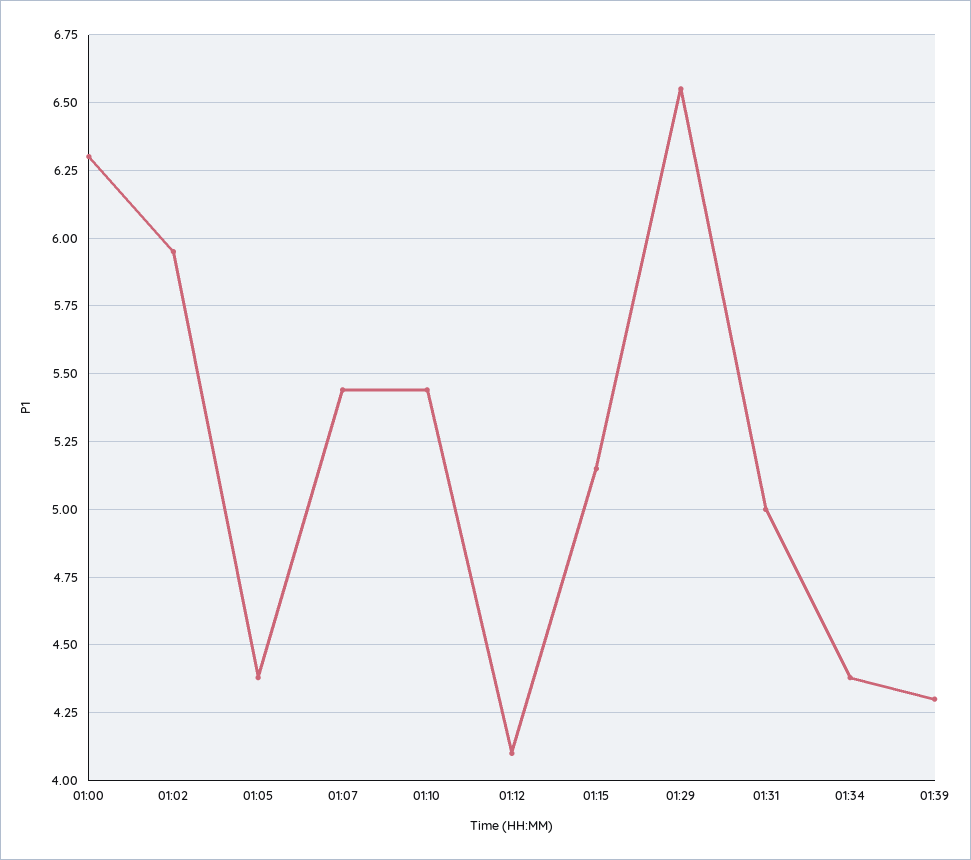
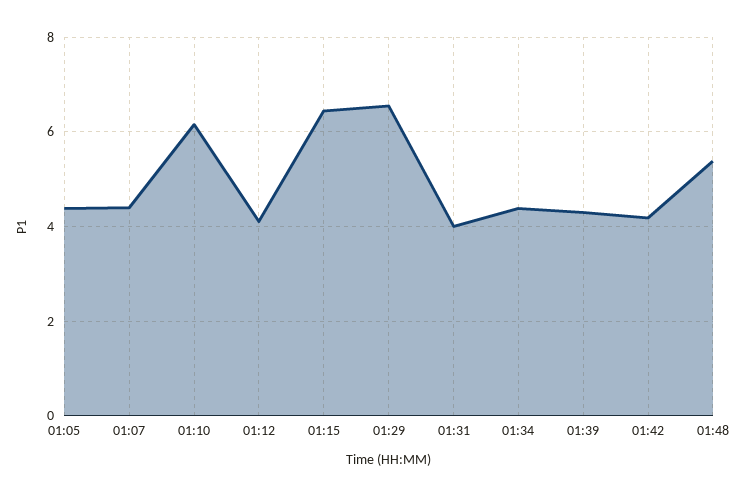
01:00: 6.3 -> none
01:02: 5.95 -> none
01:07: 5.45 -> 4.4
01:10: 5.45 -> 6.2
01:15: 5.15 -> 6.4
01:31: 5 -> 4
01:42: none -> 4.2
01:48: none -> 5.4

